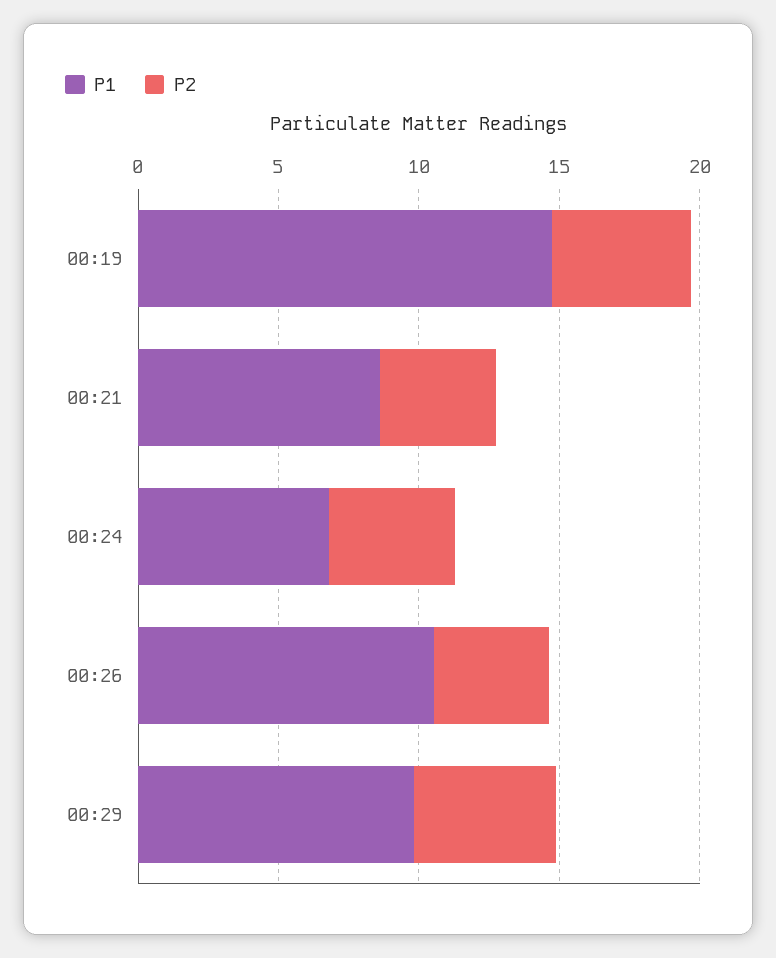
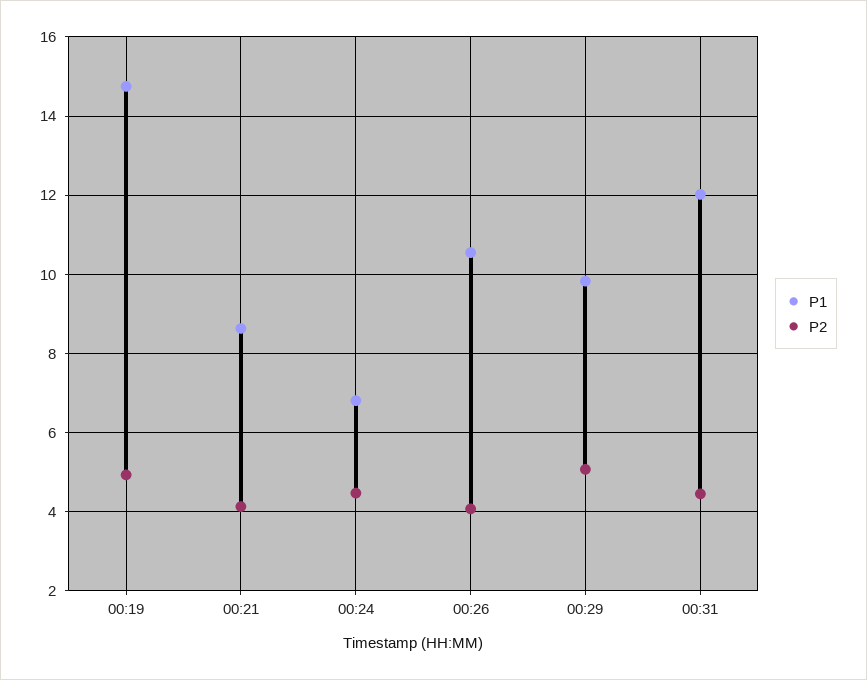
P1, 00:31: none -> 12
P2, 00:31: none -> 4.4

